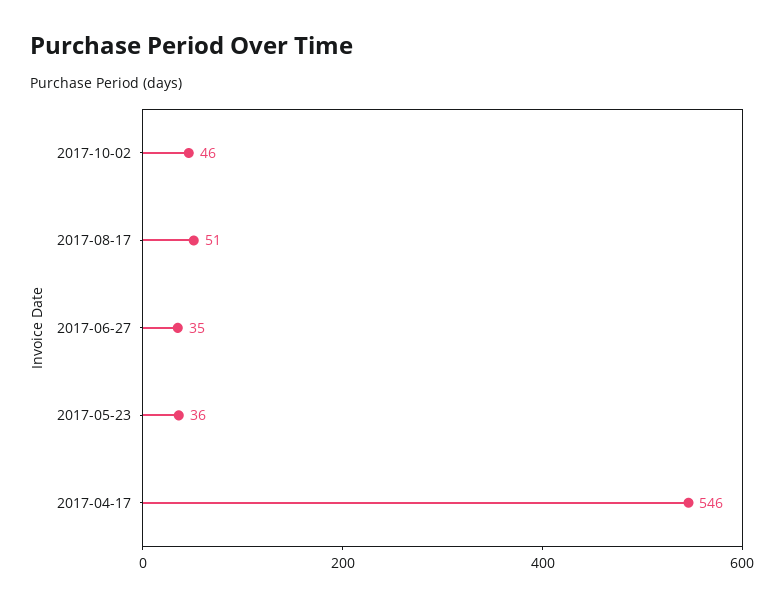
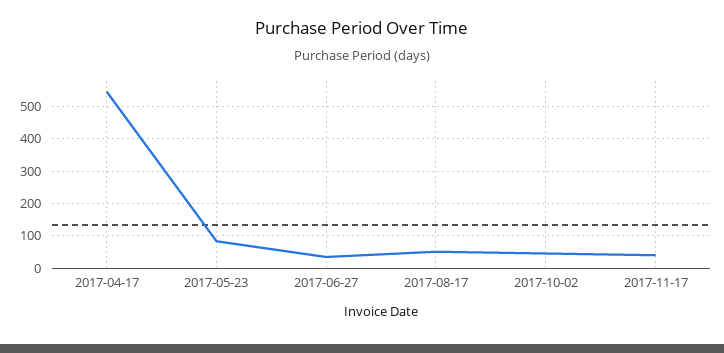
2017-05-23: 36 -> 80
2017-11-17: none -> 40

